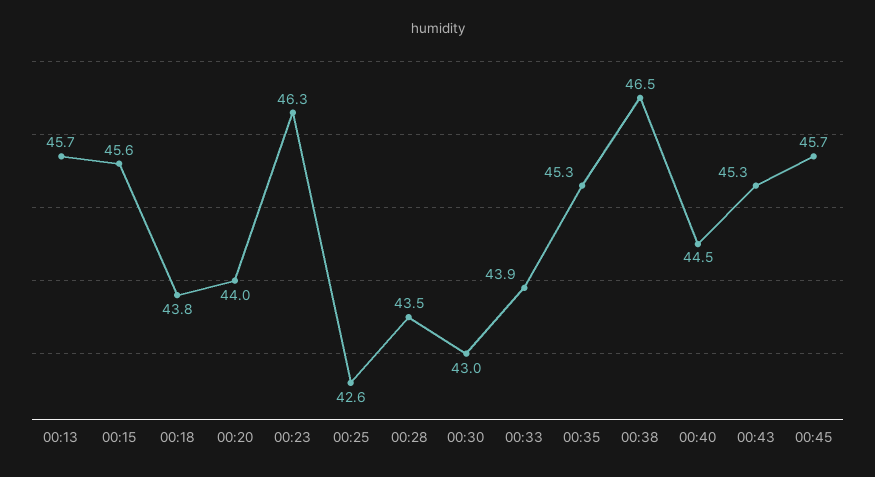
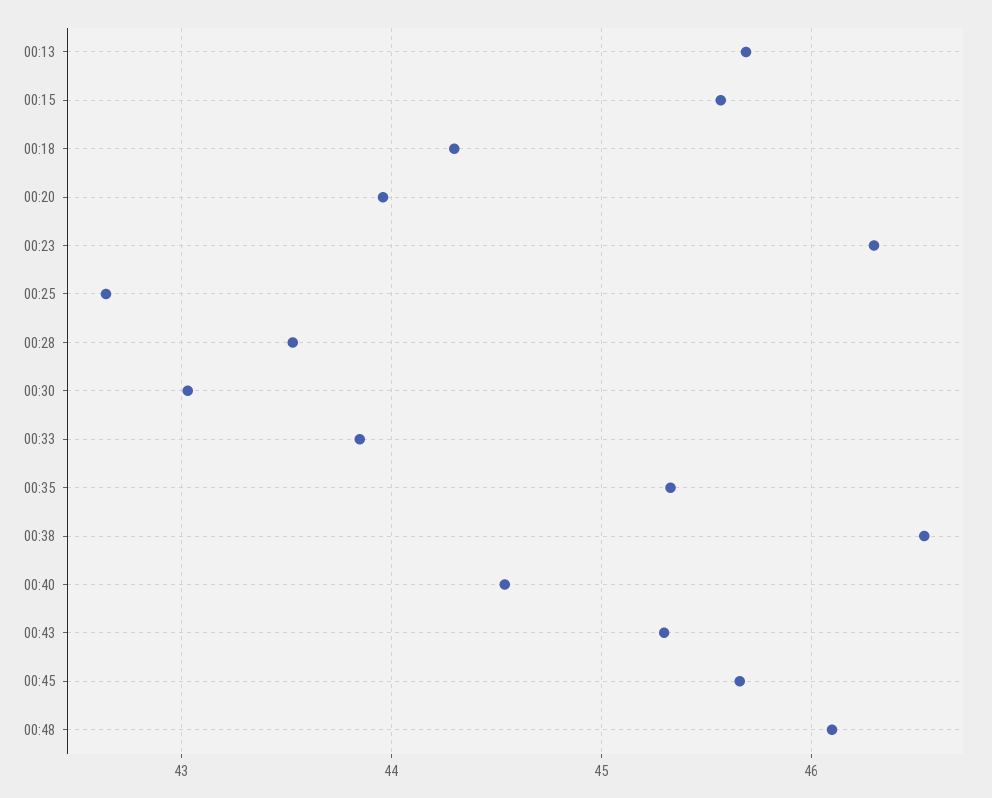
00:18: 43.8 -> 44.3
00:48: none -> 46.1

